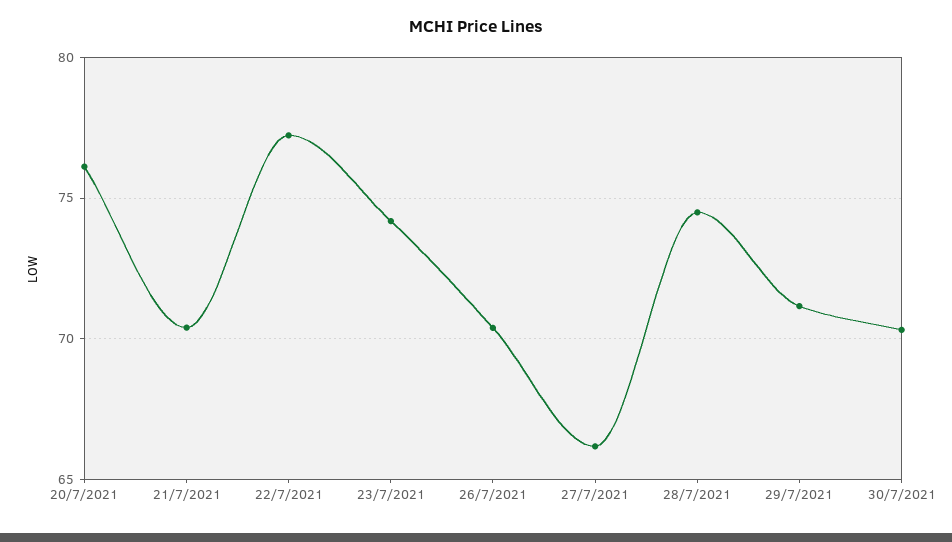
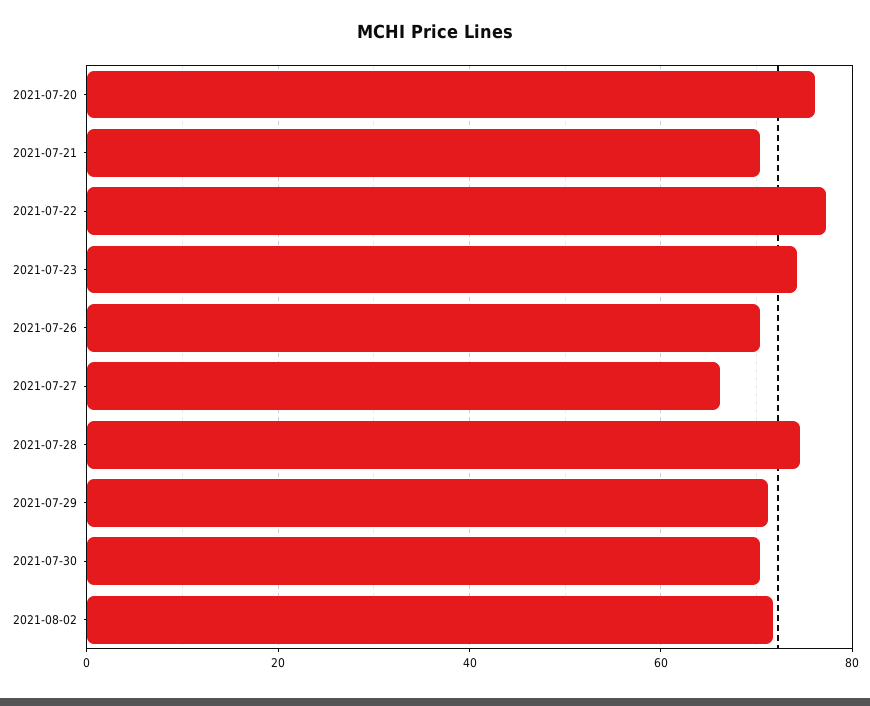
2021-08-02: none -> 72

